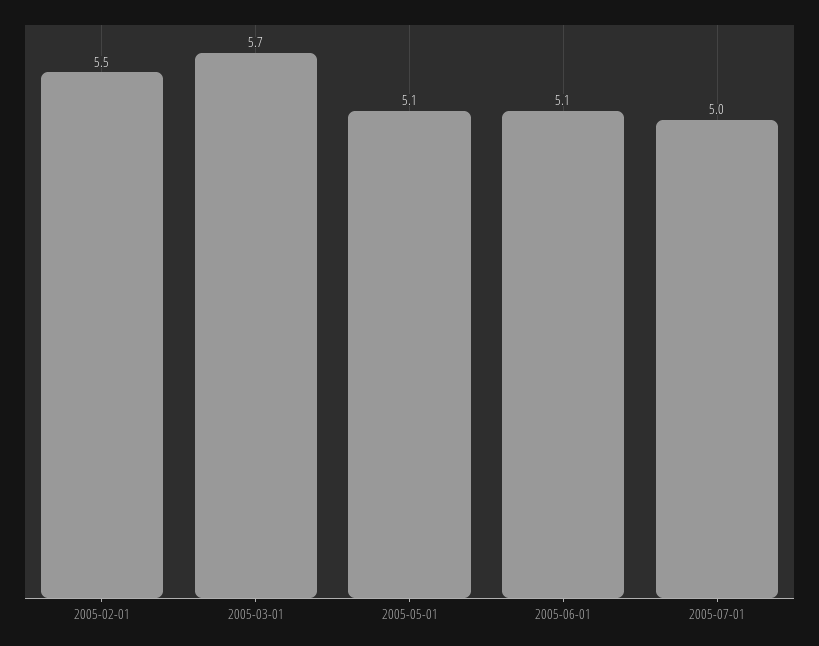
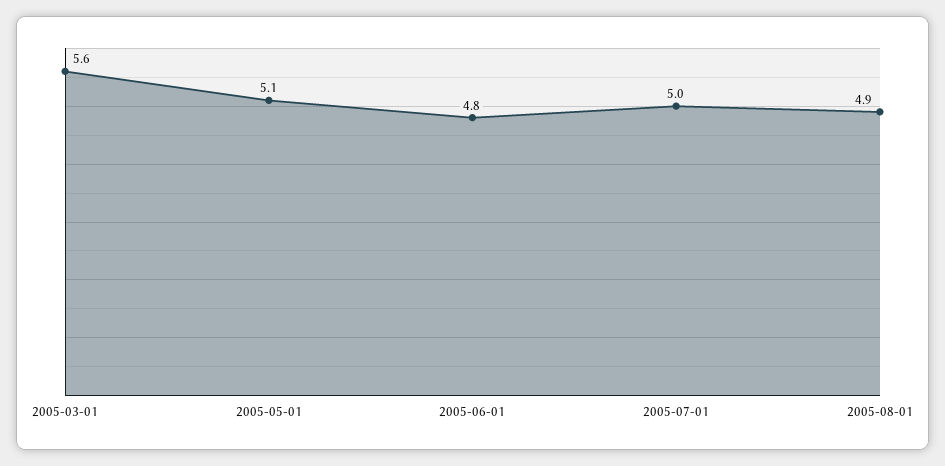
2005-02-01: 5.5 -> none
2005-03-01: 5.7 -> 5.6
2005-06-01: 5.1 -> 4.8
2005-08-01: none -> 4.9

